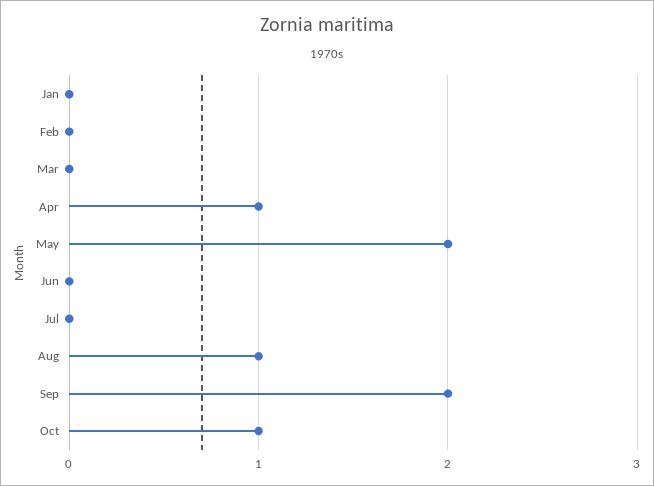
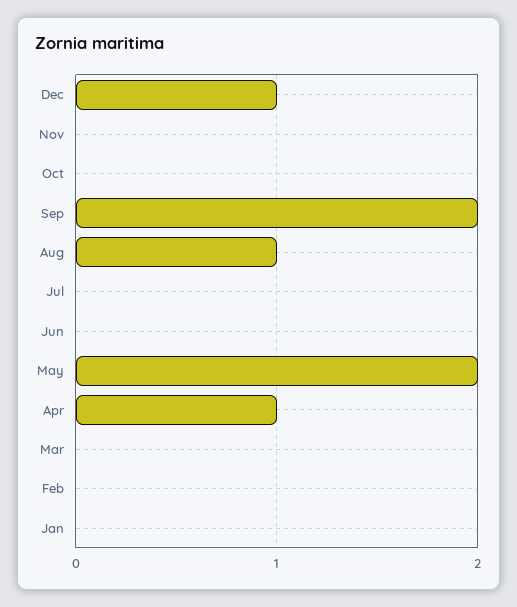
Oct: 1 -> 0
Dec: none -> 1
Nov: none -> 0

